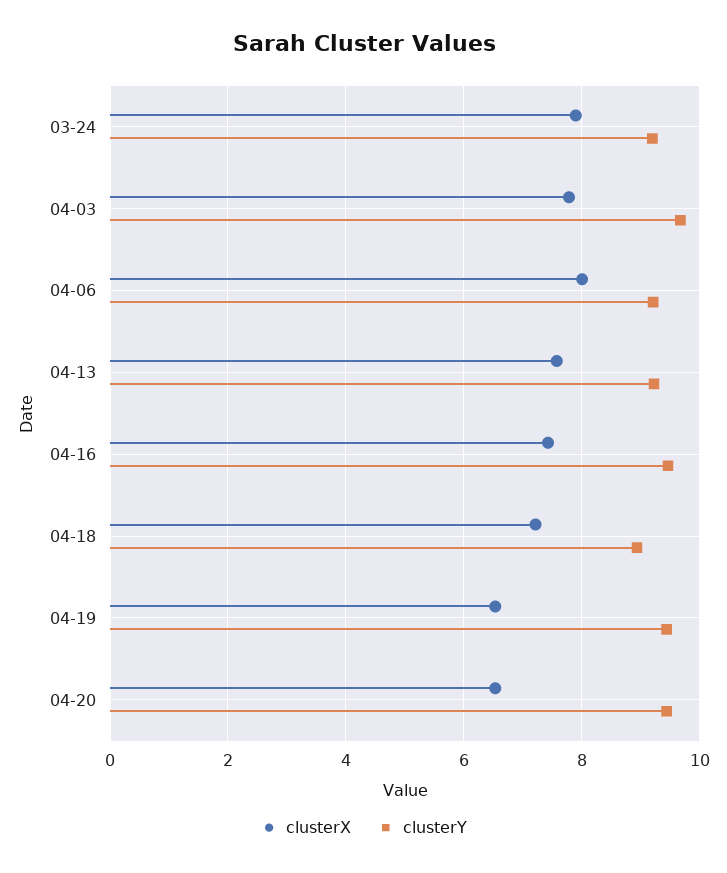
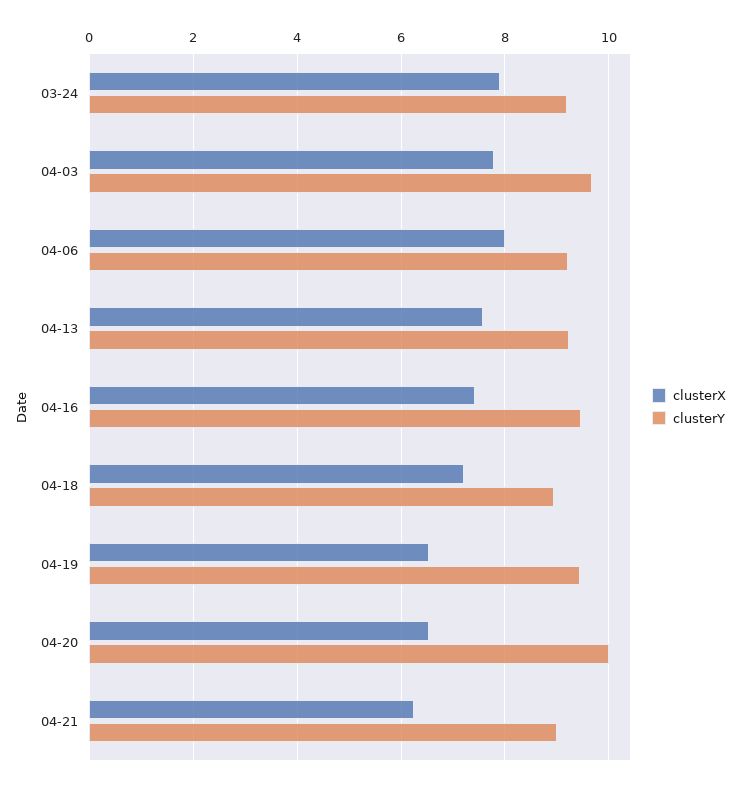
clusterY, 04-20: 9.4 -> 10
clusterX, 04-21: none -> 6.2
clusterY, 04-21: none -> 9

